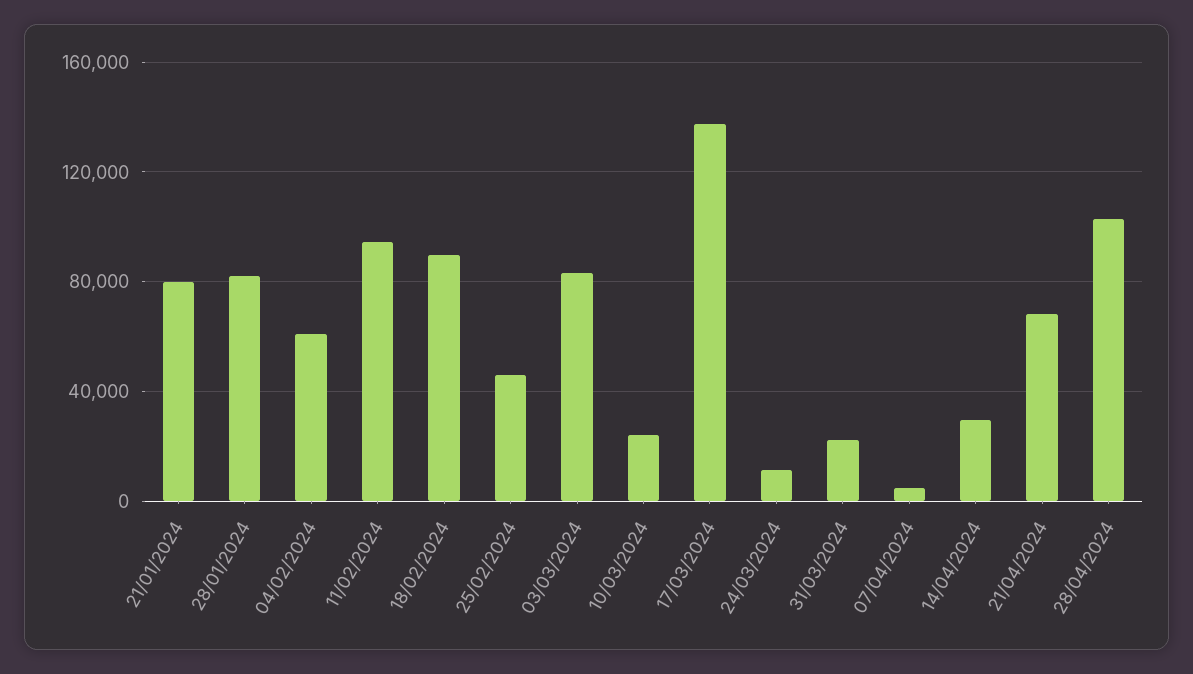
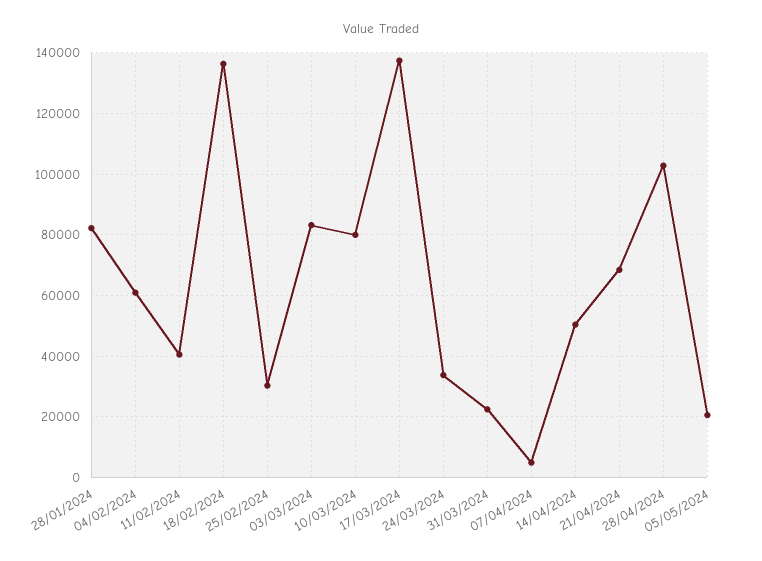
21/01/2024: 80000 -> none
11/02/2024: 95000 -> 40000
18/02/2024: 90000 -> 136000
25/02/2024: 45000 -> 30000
10/03/2024: 25000 -> 80000
24/03/2024: 10000 -> 34000
14/04/2024: 30000 -> 50000
05/05/2024: none -> 20000

